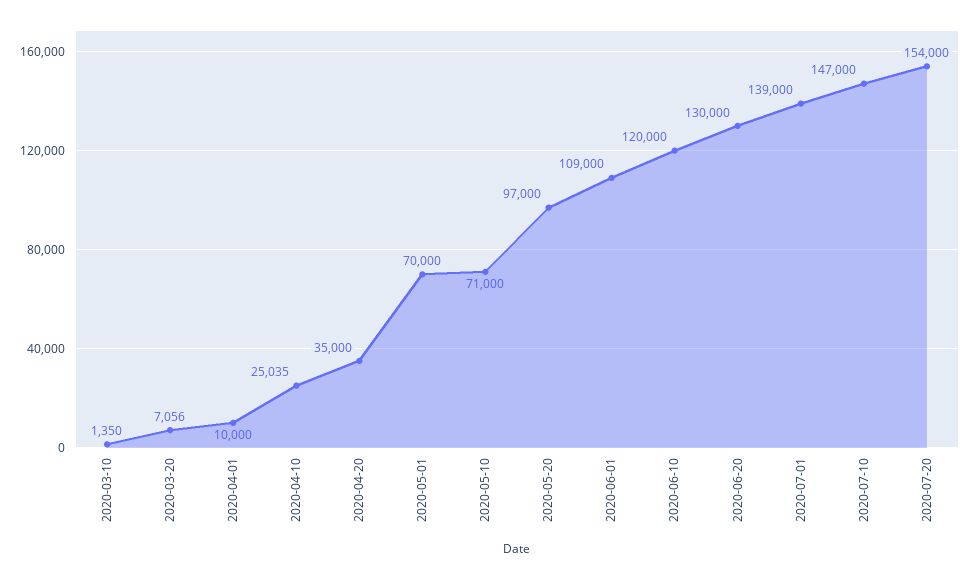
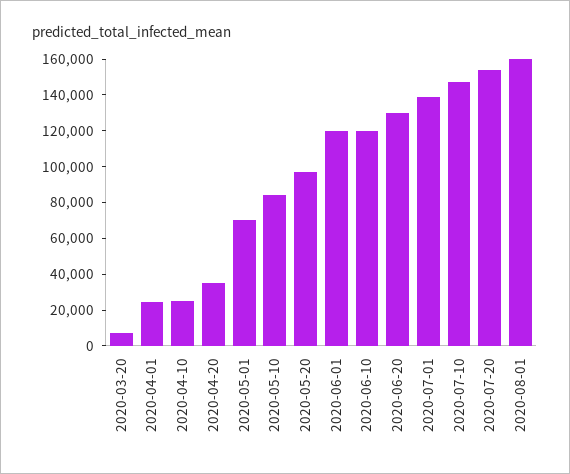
2020-03-10: 1350 -> none
2020-04-01: 10000 -> 25000
2020-05-10: 71000 -> 85000
2020-06-01: 109000 -> 120000
2020-08-01: none -> 160000

